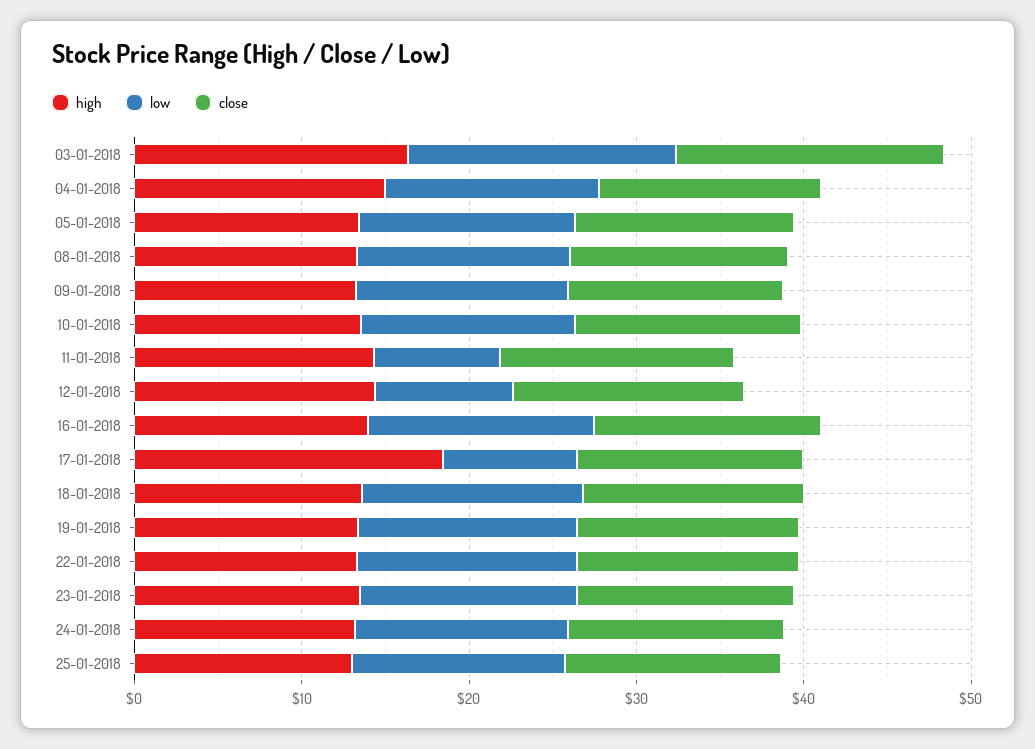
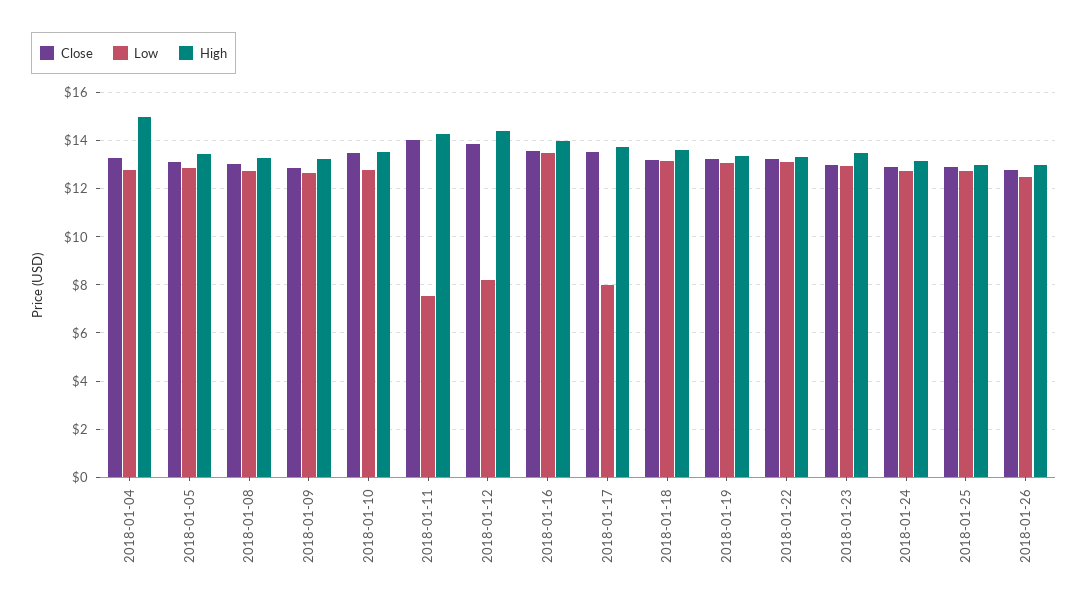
high, 03-01-2018: 16 -> none
low, 03-01-2018: 16 -> none
close, 03-01-2018: 16 -> none
high, 17-01-2018: 18 -> 13.75
close, 2018-01-26: none -> 12.75
low, 2018-01-26: none -> 12.5
high, 2018-01-26: none -> 13

